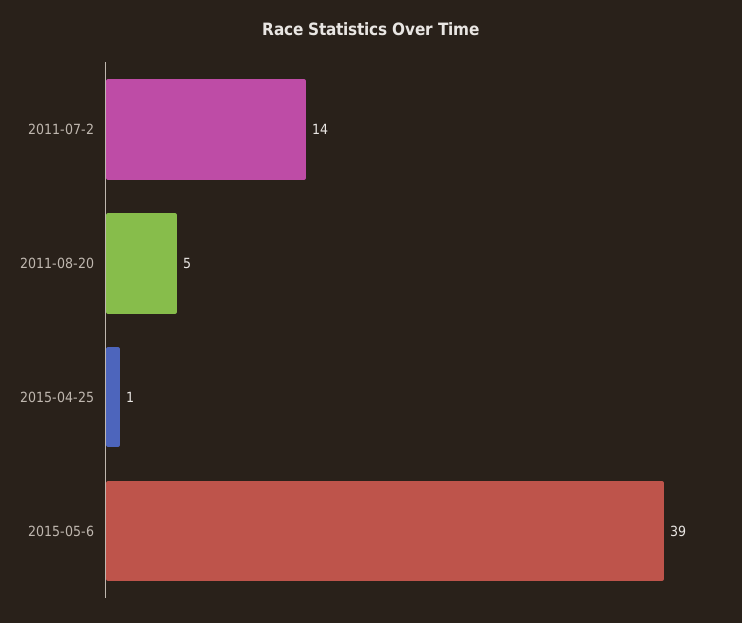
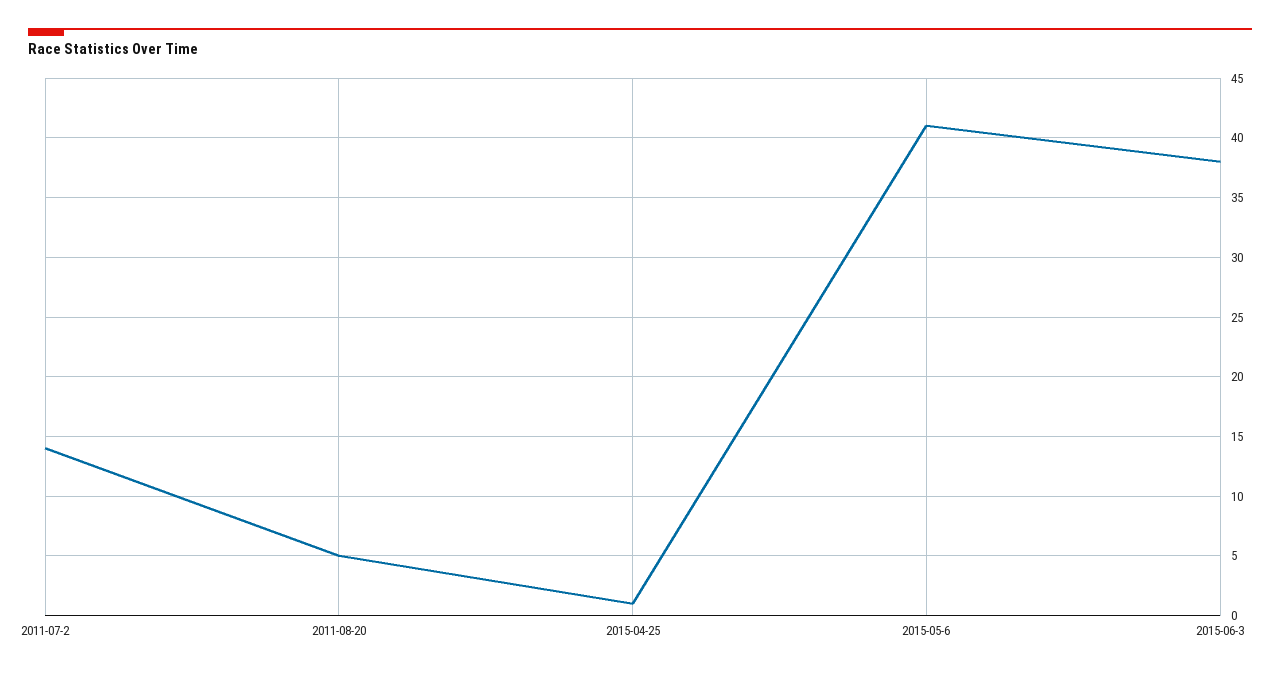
2015-05-6: 39 -> 41
2015-06-3: none -> 38

